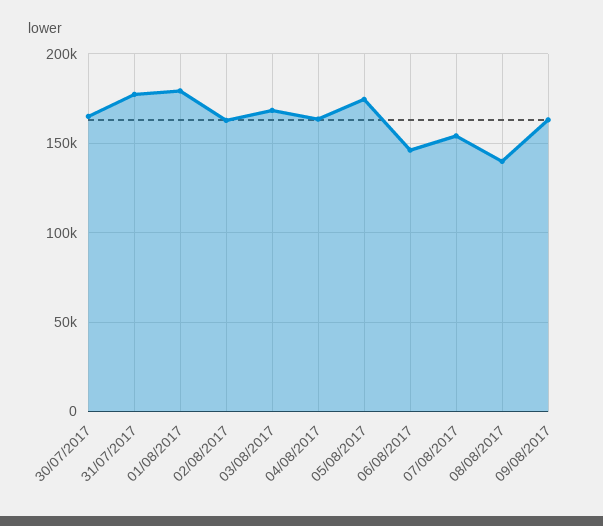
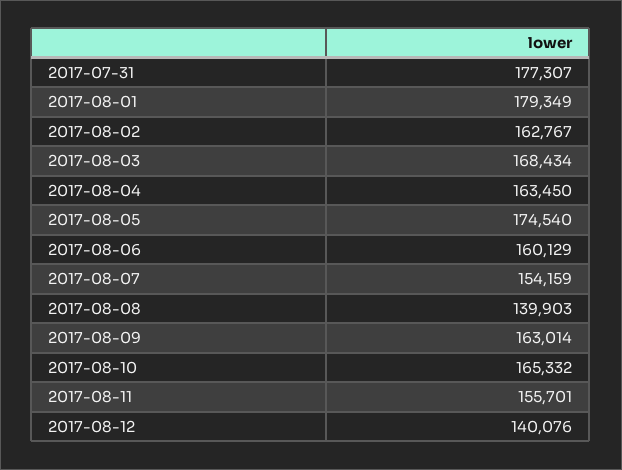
30/07/2017: 165000 -> none
06/08/2017: 145000 -> 160129
2017-08-10: none -> 165332
2017-08-11: none -> 155701
2017-08-12: none -> 140076

